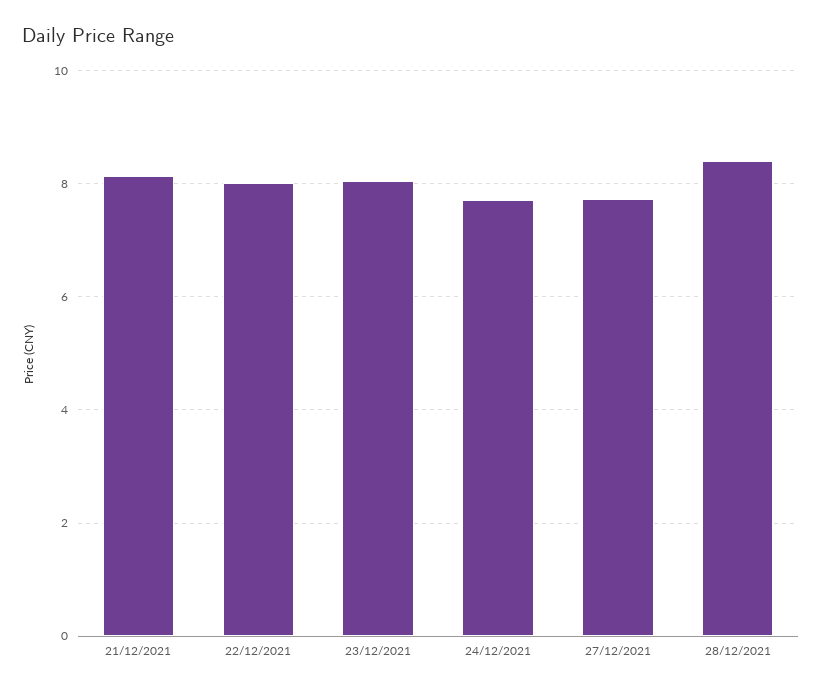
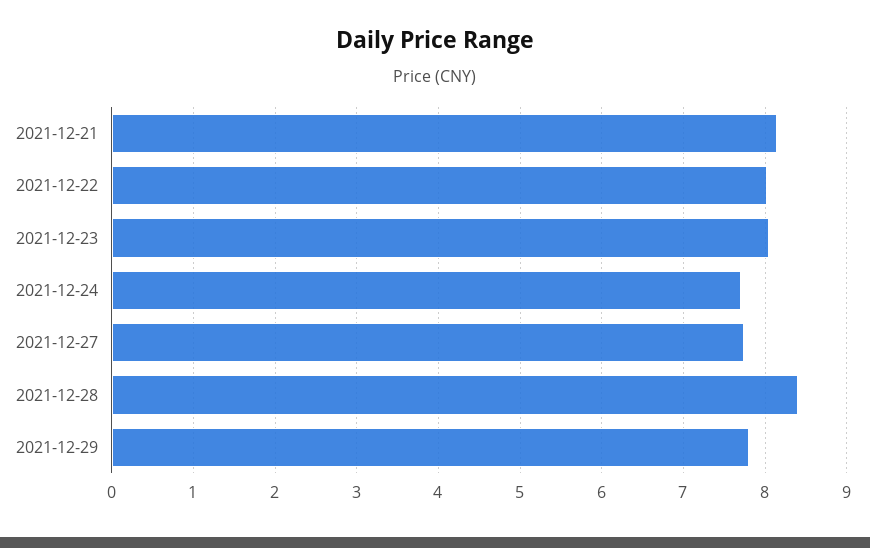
2021-12-29: none -> 7.8

